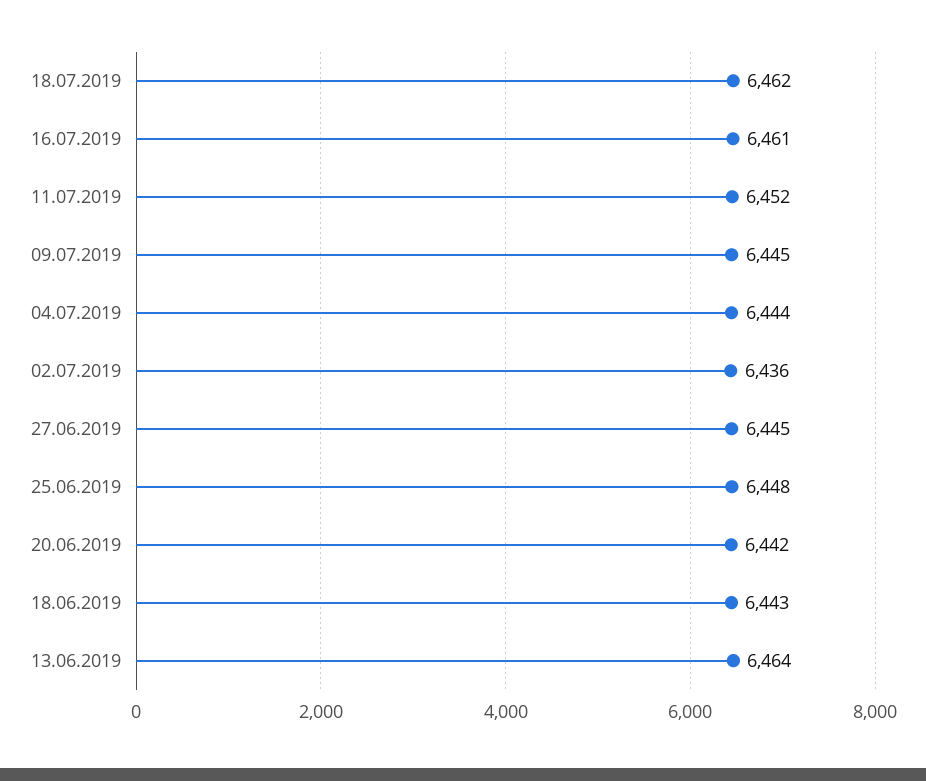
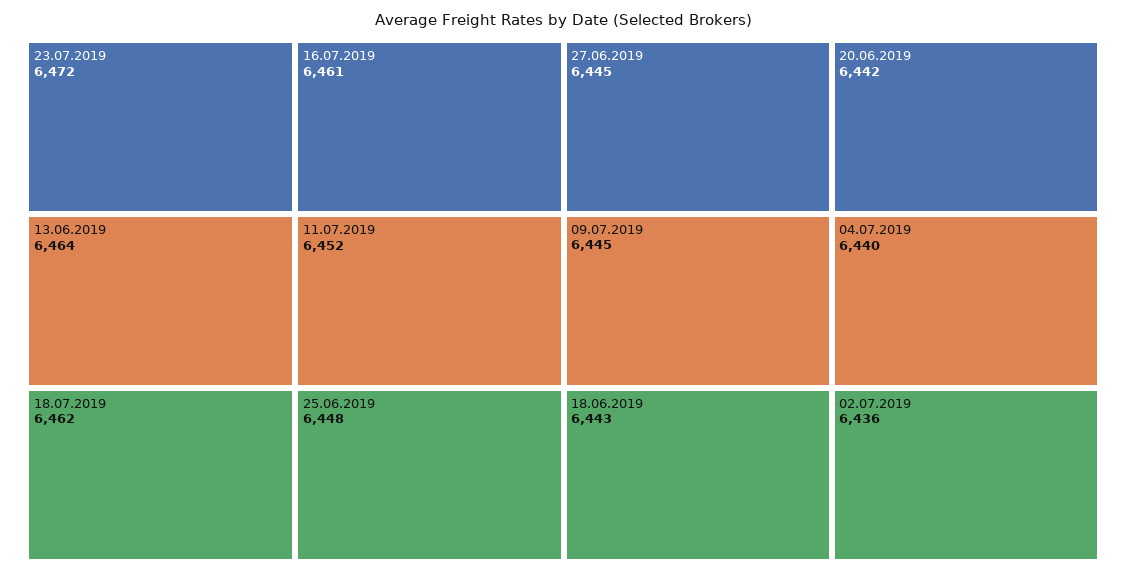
04.07.2019: 6444 -> 6440
23.07.2019: none -> 6472

